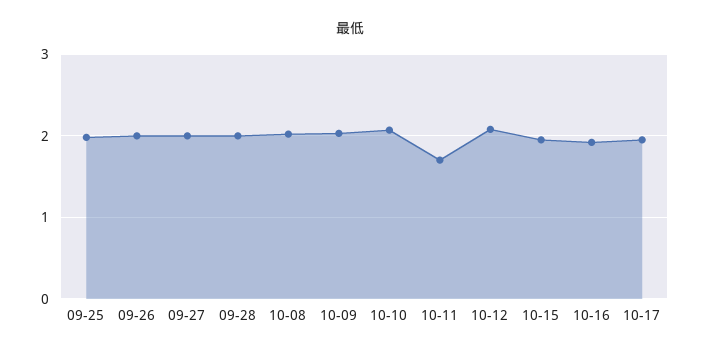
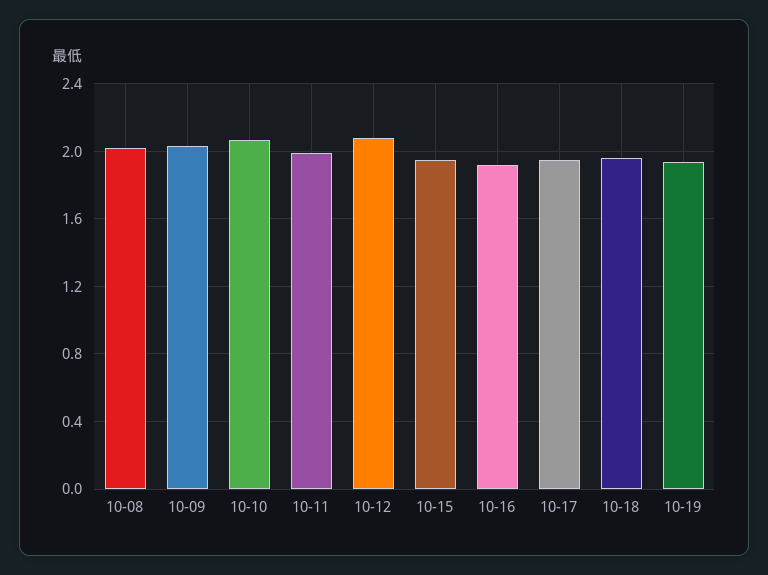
09-25: 2 -> none
09-26: 2 -> none
09-27: 2 -> none
09-28: 2 -> none
10-11: 1.7 -> 2
10-18: none -> 1.95
10-19: none -> 1.95

